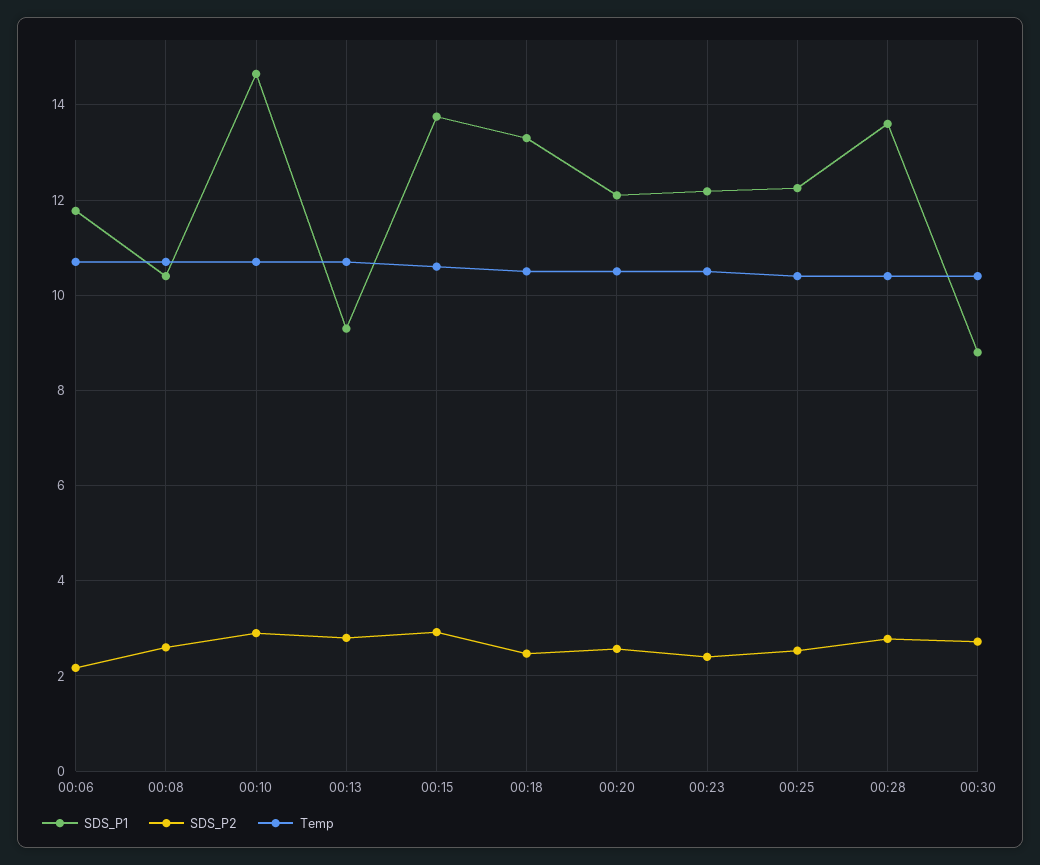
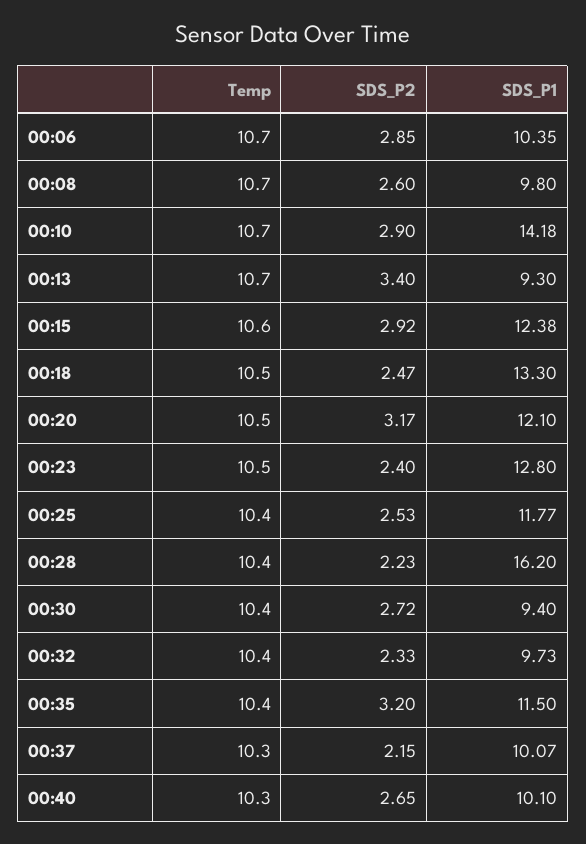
SDS_P1, 00:06: 11.8 -> 10.35
SDS_P2, 00:06: 2.2 -> 2.85
SDS_P1, 00:08: 10.4 -> 9.8
SDS_P1, 00:10: 14.6 -> 14.18
SDS_P2, 00:13: 2.8 -> 3.4
SDS_P1, 00:15: 13.8 -> 12.38
SDS_P2, 00:20: 2.6 -> 3.17
SDS_P1, 00:23: 12.2 -> 12.8
SDS_P1, 00:25: 12.2 -> 11.77
SDS_P1, 00:28: 13.6 -> 16.2
SDS_P2, 00:28: 2.8 -> 2.23
SDS_P1, 00:30: 8.8 -> 9.4
Temp, 00:32: none -> 10.4
SDS_P2, 00:32: none -> 2.33
SDS_P1, 00:32: none -> 9.73
Temp, 00:35: none -> 10.4
SDS_P2, 00:35: none -> 3.2
SDS_P1, 00:35: none -> 11.5
Temp, 00:37: none -> 10.3
SDS_P2, 00:37: none -> 2.15
SDS_P1, 00:37: none -> 10.07
Temp, 00:40: none -> 10.3
SDS_P2, 00:40: none -> 2.65
SDS_P1, 00:40: none -> 10.1

